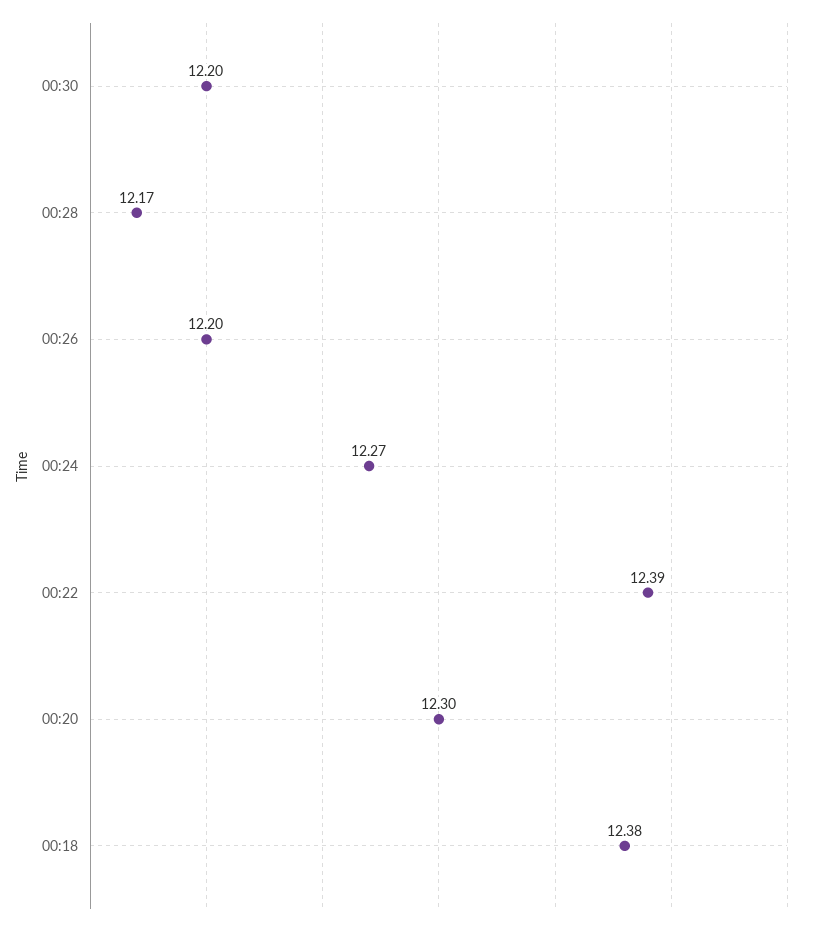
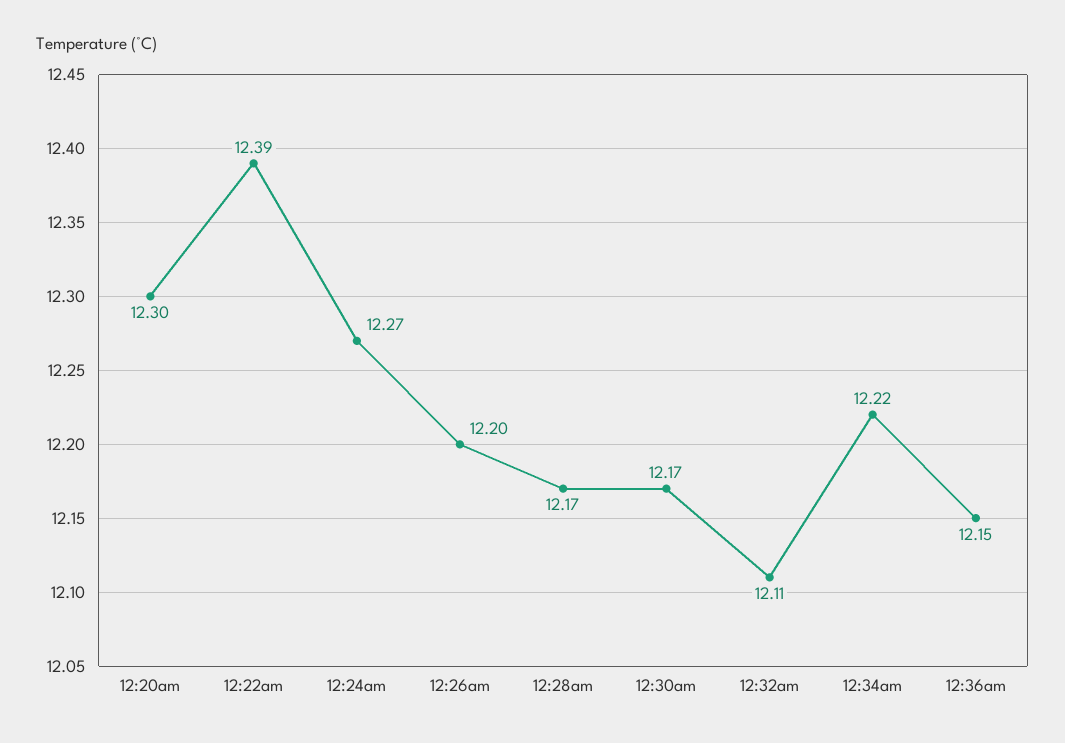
00:30: 12.2 -> 12.17
00:18: 12.38 -> none
12:32am: none -> 12.11
12:34am: none -> 12.22
12:36am: none -> 12.15

